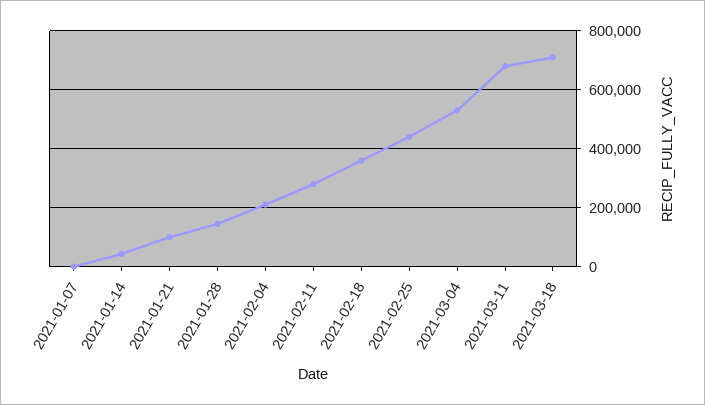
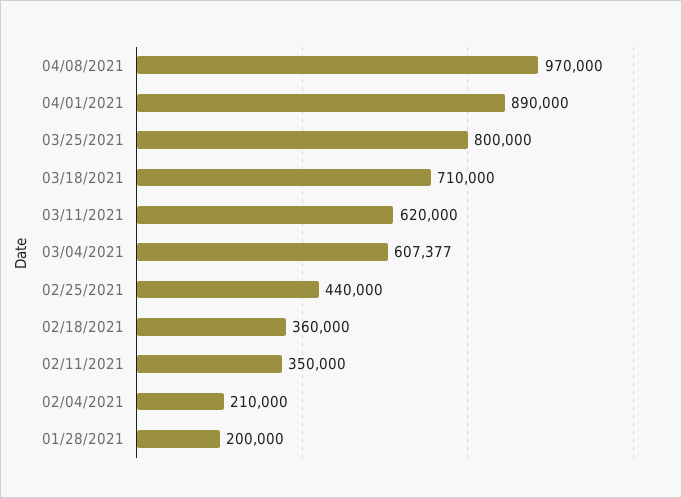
2021-01-07: 0 -> none
2021-01-14: 50000 -> none
2021-01-21: 100000 -> none
2021-01-28: 150000 -> 200000
2021-02-11: 275000 -> 350000
2021-03-04: 525000 -> 607377
2021-03-11: 675000 -> 620000
04/08/2021: none -> 970000
04/01/2021: none -> 890000
03/25/2021: none -> 800000

